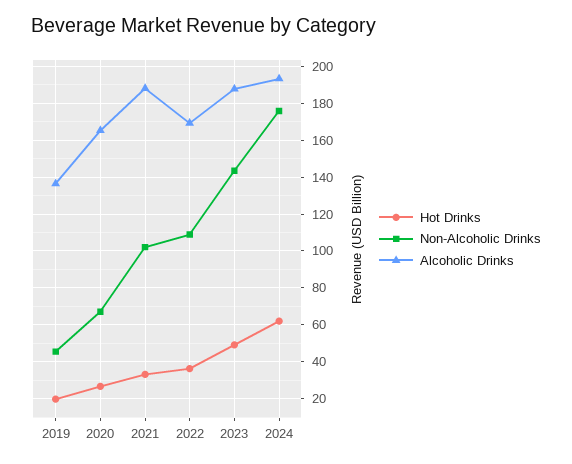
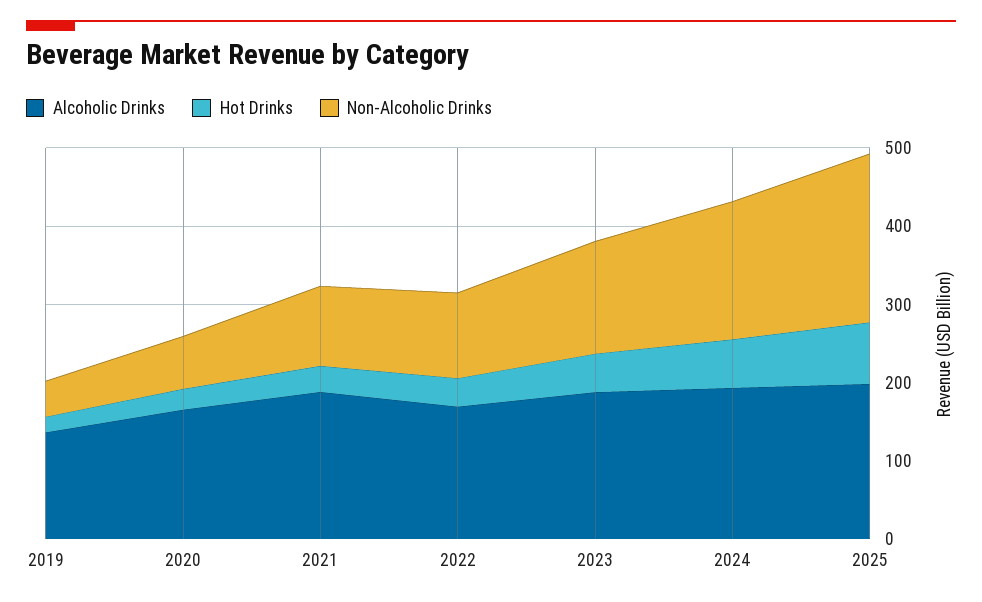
Alcoholic Drinks, 2025: none -> 200
Hot Drinks, 2025: none -> 80
Non-Alcoholic Drinks, 2025: none -> 220

